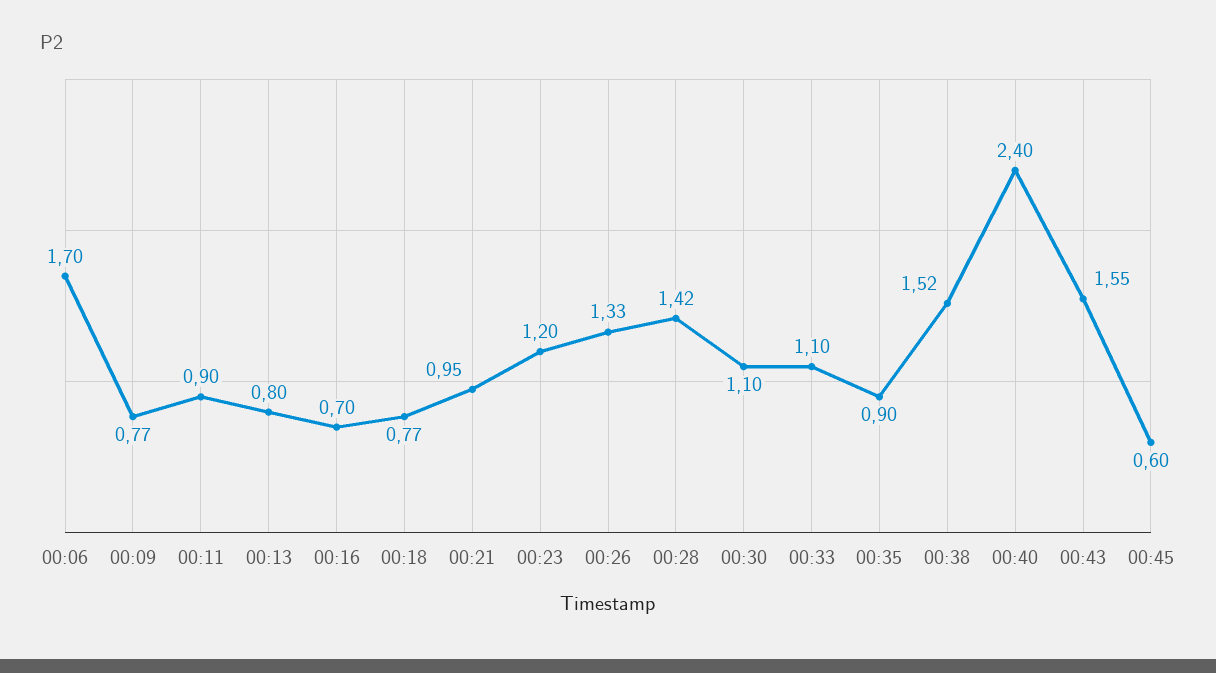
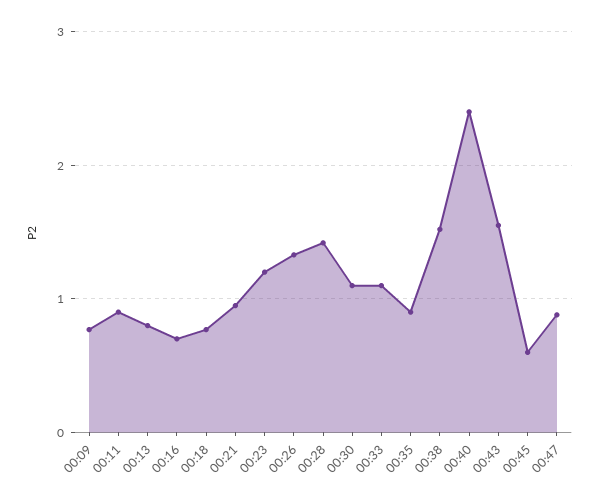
00:06: 1.7 -> none
00:47: none -> 0.9

